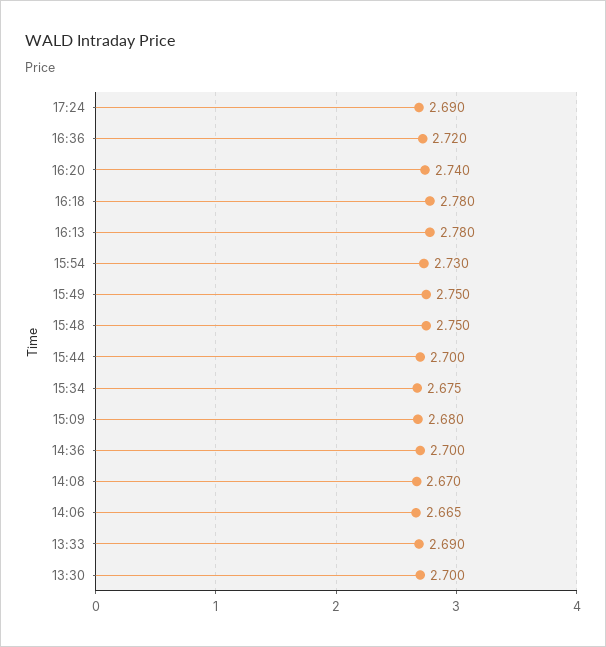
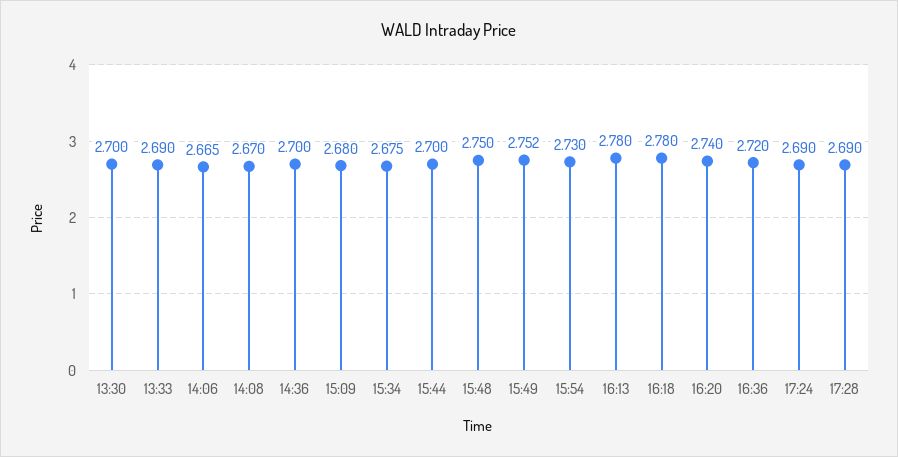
15:49: 2.75 -> 2.752
17:28: none -> 2.69

